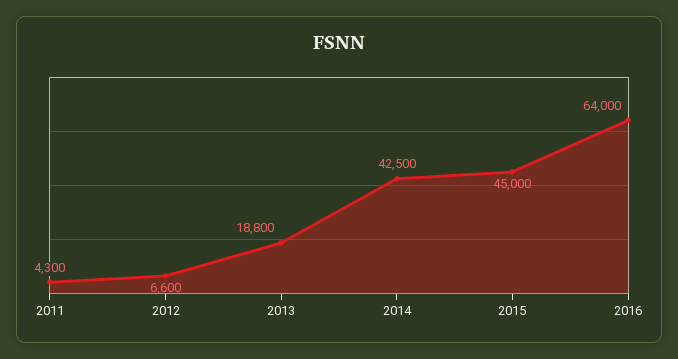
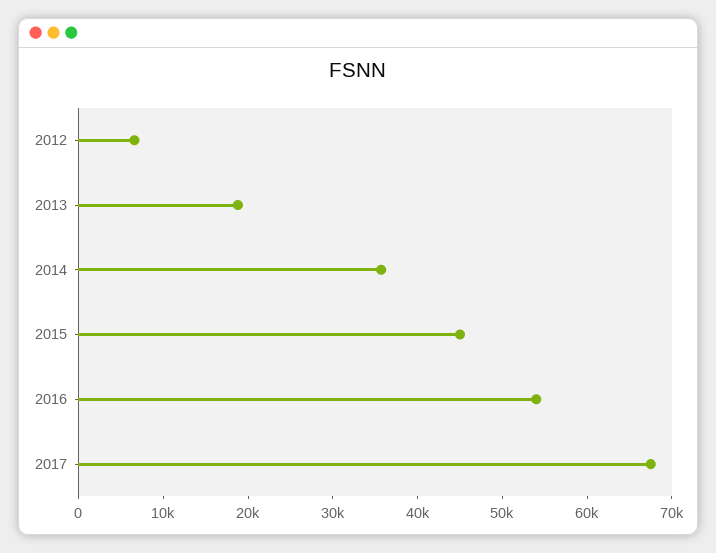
2011: 4300 -> none
2014: 42500 -> 36000
2016: 64000 -> 54000
2017: none -> 68000

